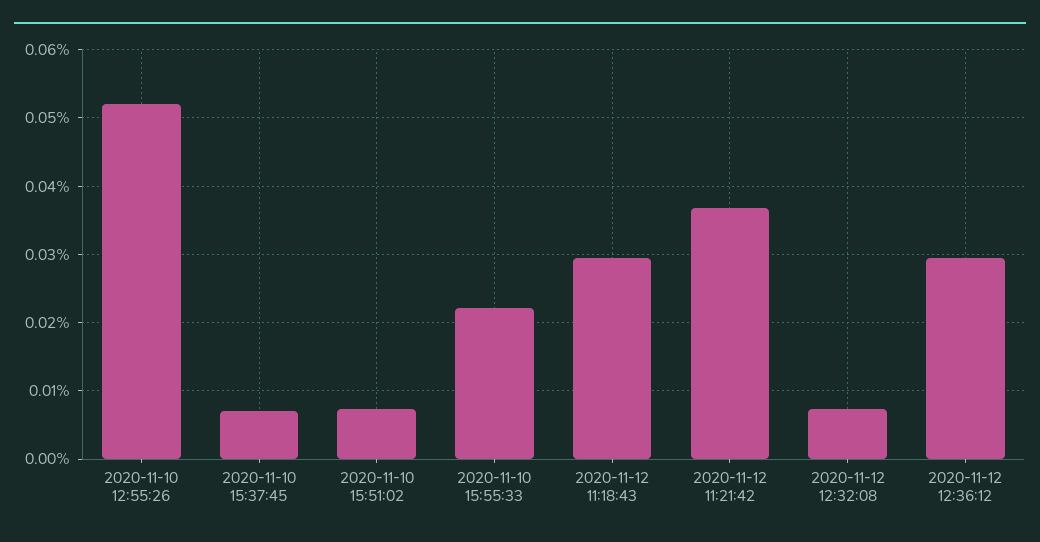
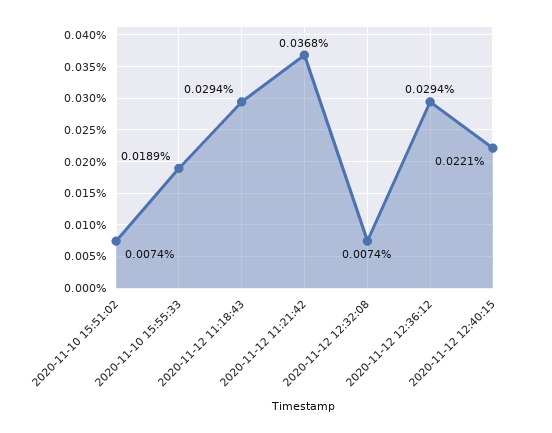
2020-11-10 12:55:26: 0.052 -> none
2020-11-10 15:37:45: 0.007 -> none
2020-11-10 15:55:33: 0.022 -> 0.0189
2020-11-12 12:40:15: none -> 0.0221

